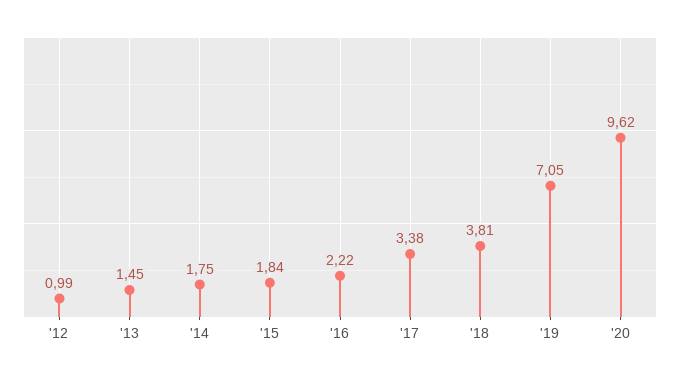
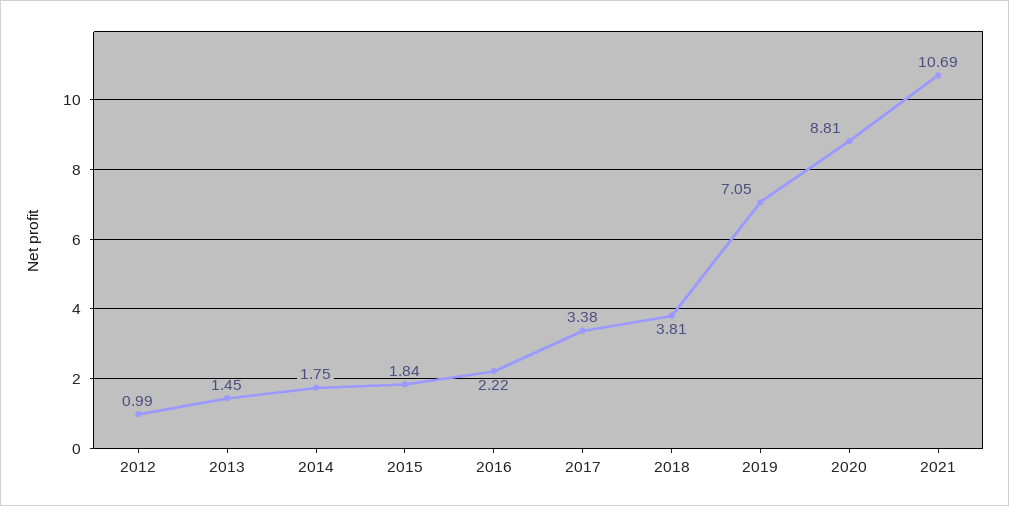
'20: 9.62 -> 8.81
2021: none -> 10.69

